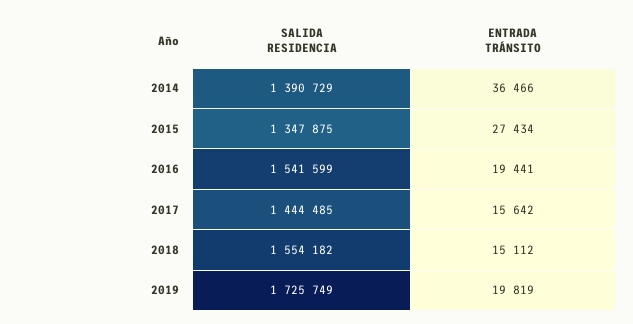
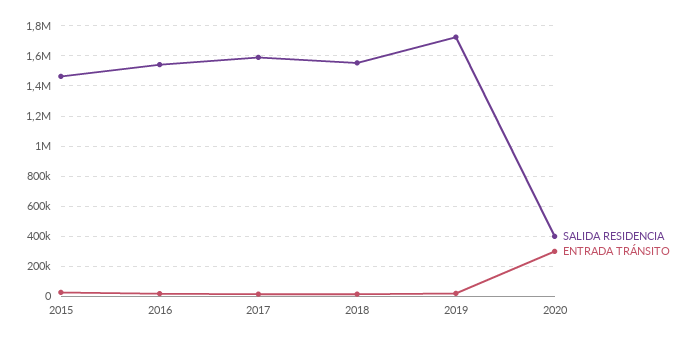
SALIDA RESIDENCIA, 2014: 1390729 -> none
ENTRADA TRÁNSITO, 2014: 36466 -> none
SALIDA RESIDENCIA, 2015: 1347875 -> 1450000
SALIDA RESIDENCIA, 2017: 1444485 -> 1600000
SALIDA RESIDENCIA, 2020: none -> 400000
ENTRADA TRÁNSITO, 2020: none -> 300000

